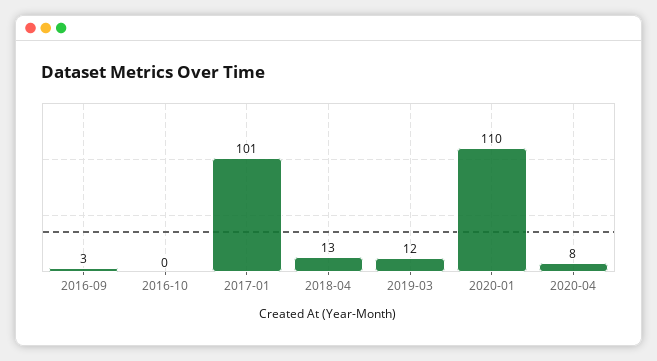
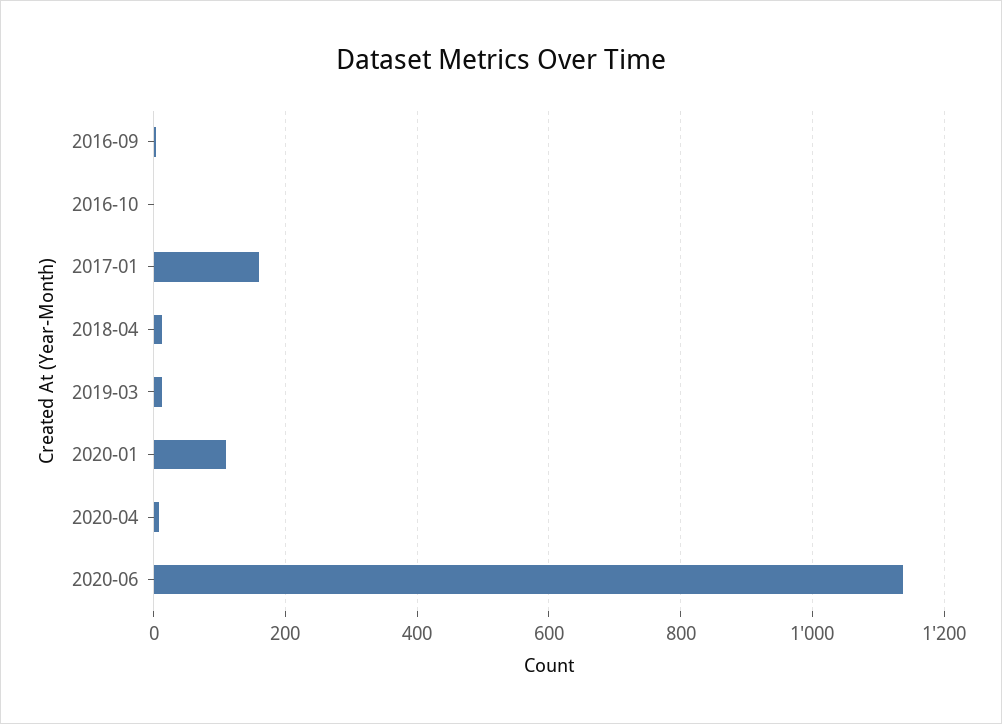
2017-01: 101 -> 160
2020-06: none -> 1140

